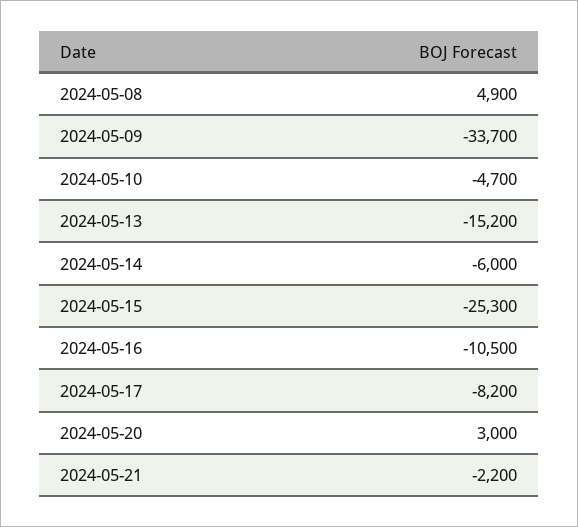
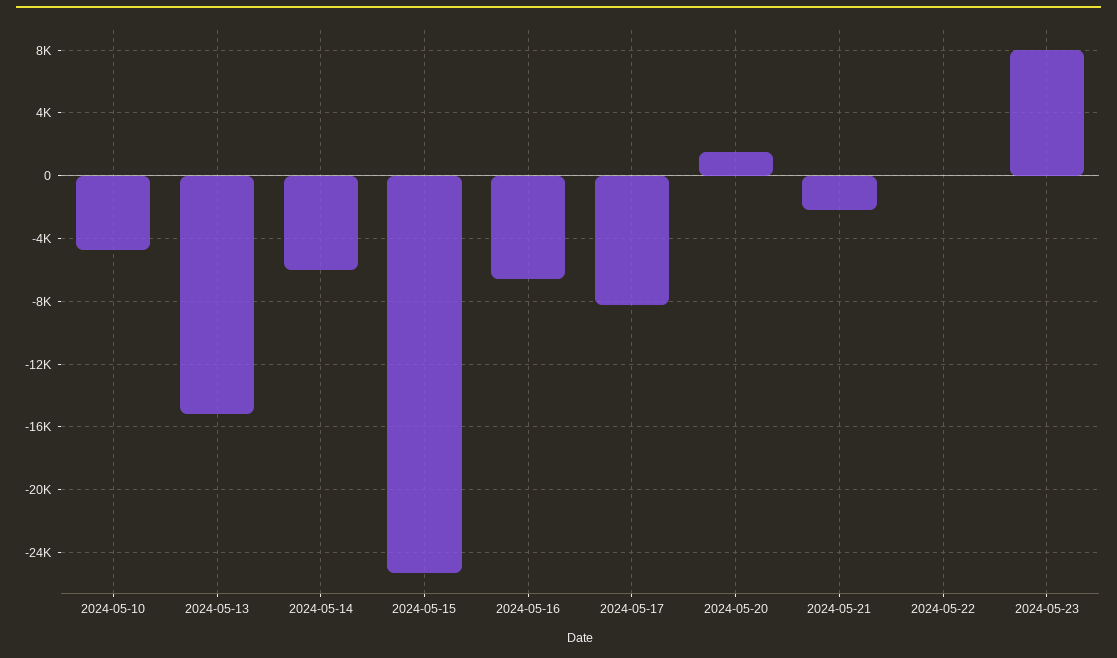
2024-05-08: 4900 -> none
2024-05-09: -33700 -> none
2024-05-16: -10500 -> -6500
2024-05-20: 3000 -> 1500
2024-05-22: none -> 0
2024-05-23: none -> 8000

